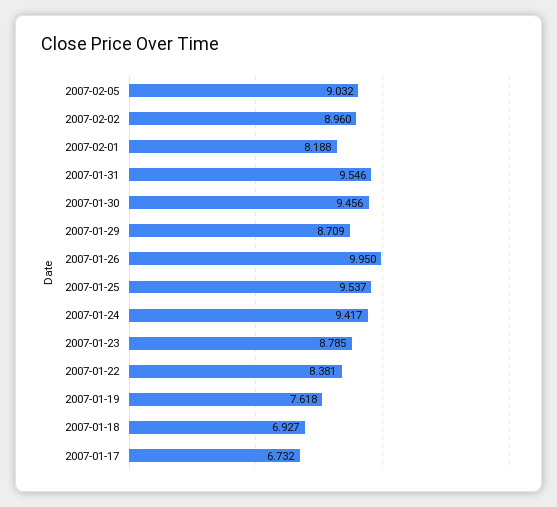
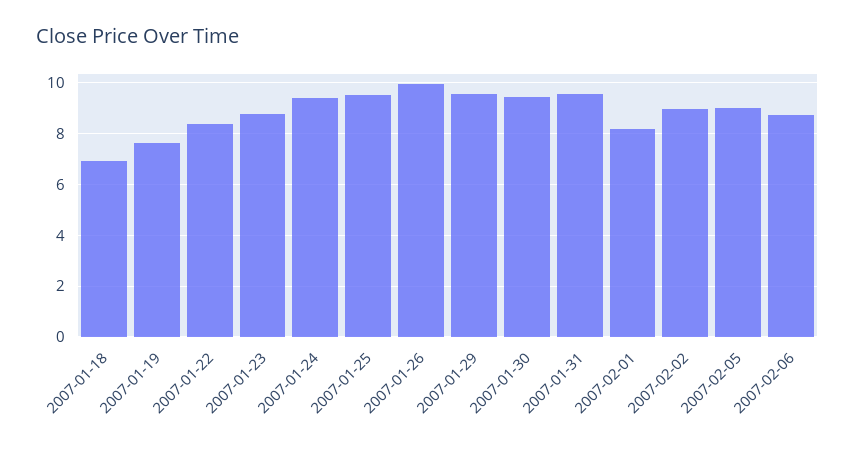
2007-01-29: 8.709 -> 9.5
2007-01-17: 6.732 -> none
2007-02-06: none -> 8.75

